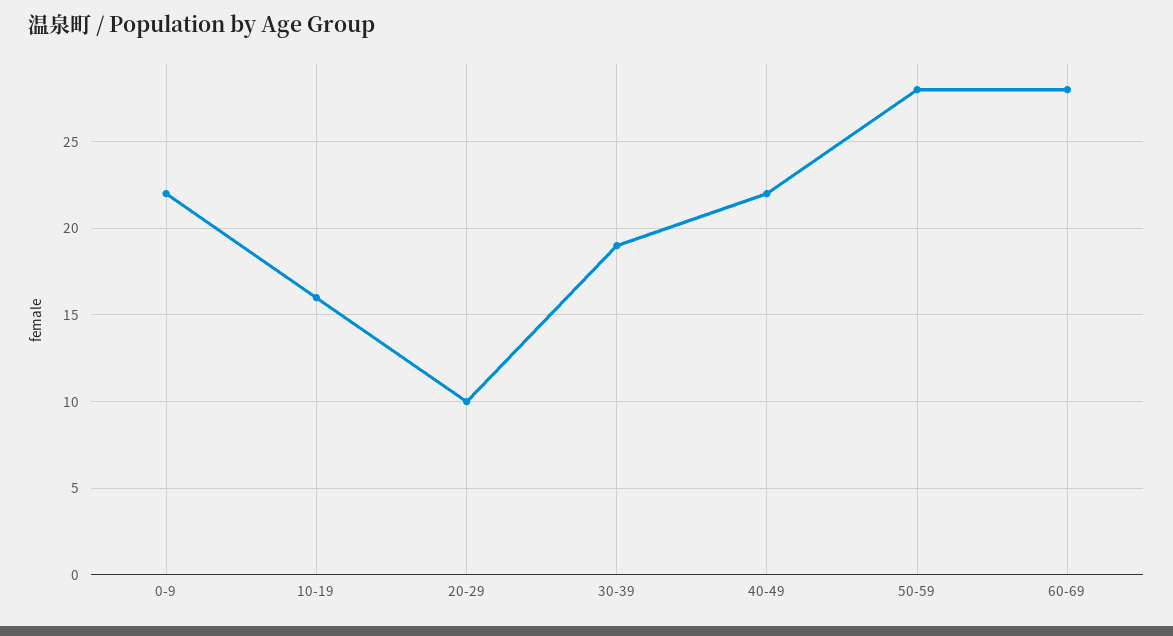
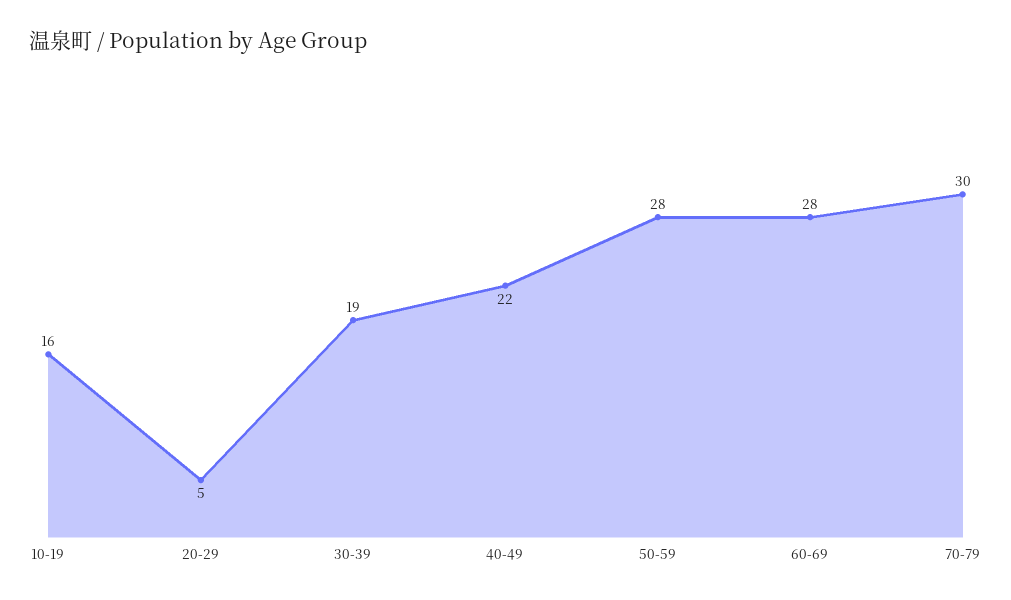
0-9: 22 -> none
20-29: 10 -> 5
70-79: none -> 30

